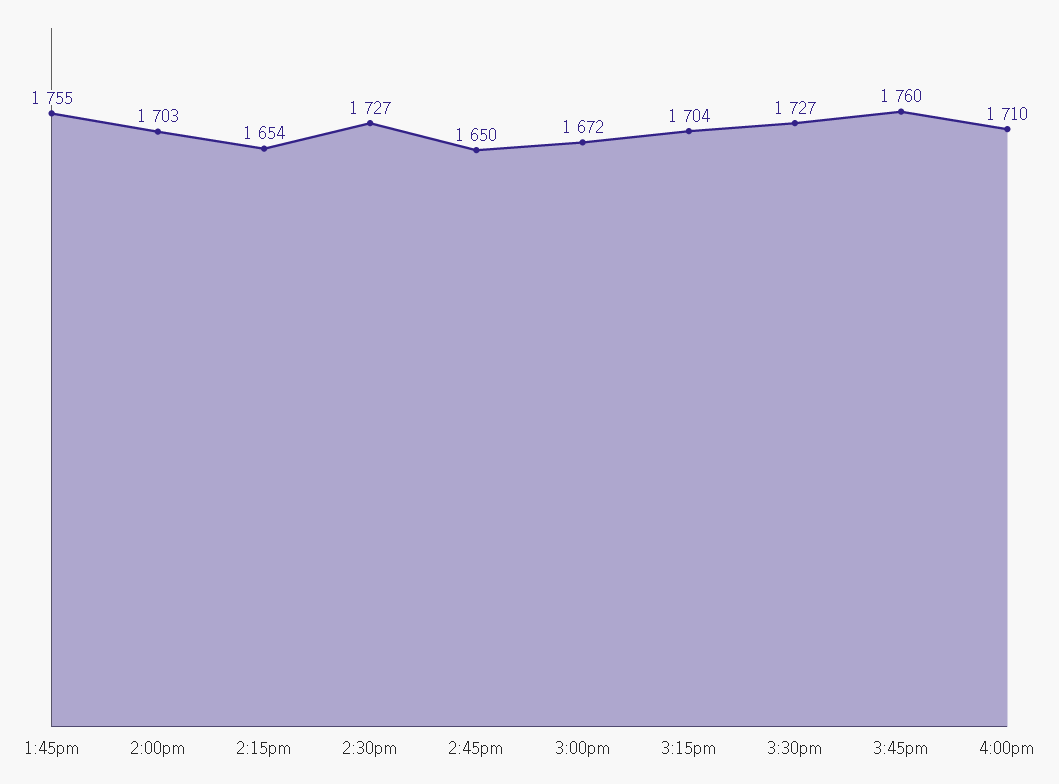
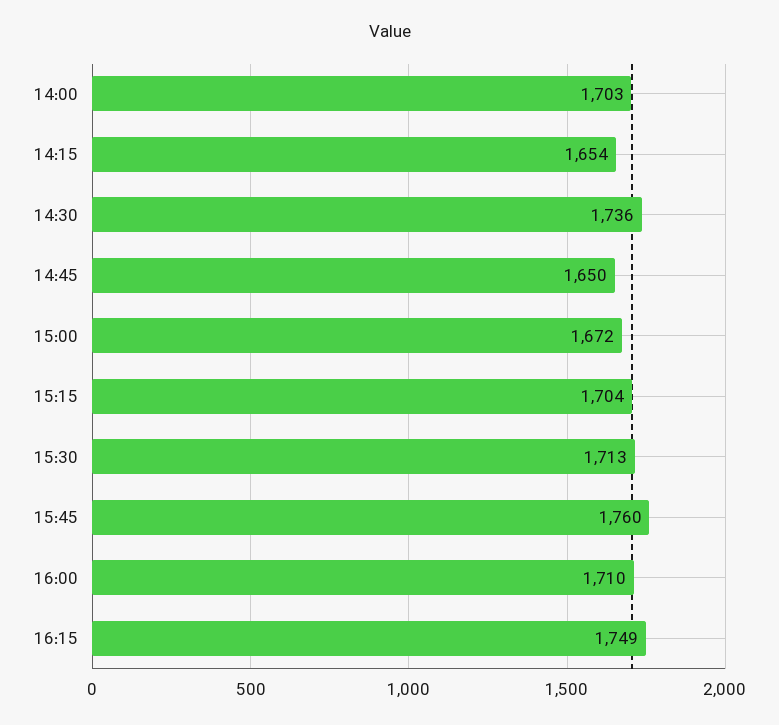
1:45pm: 1755 -> none
2:30pm: 1727 -> 1736
3:30pm: 1727 -> 1713
16:15: none -> 1749

